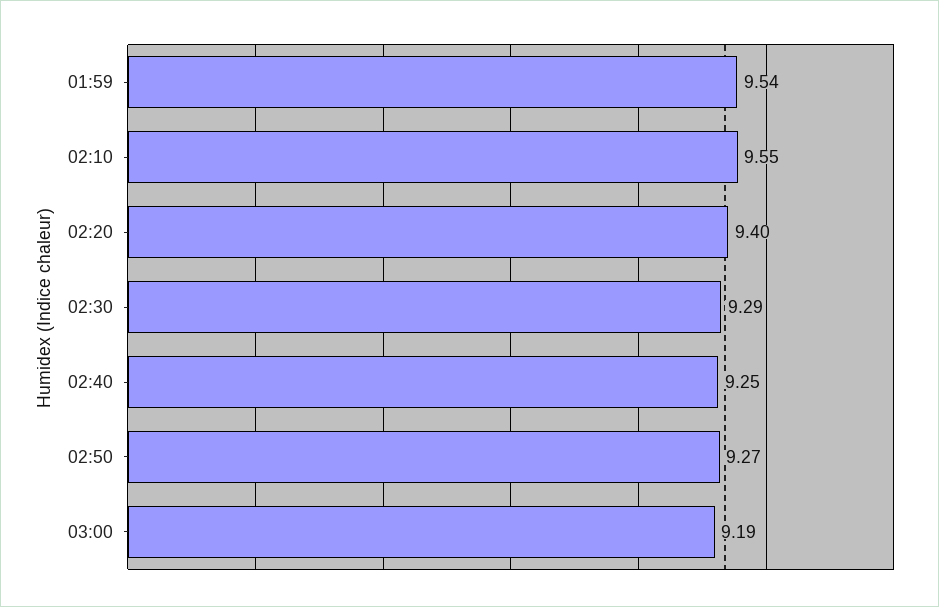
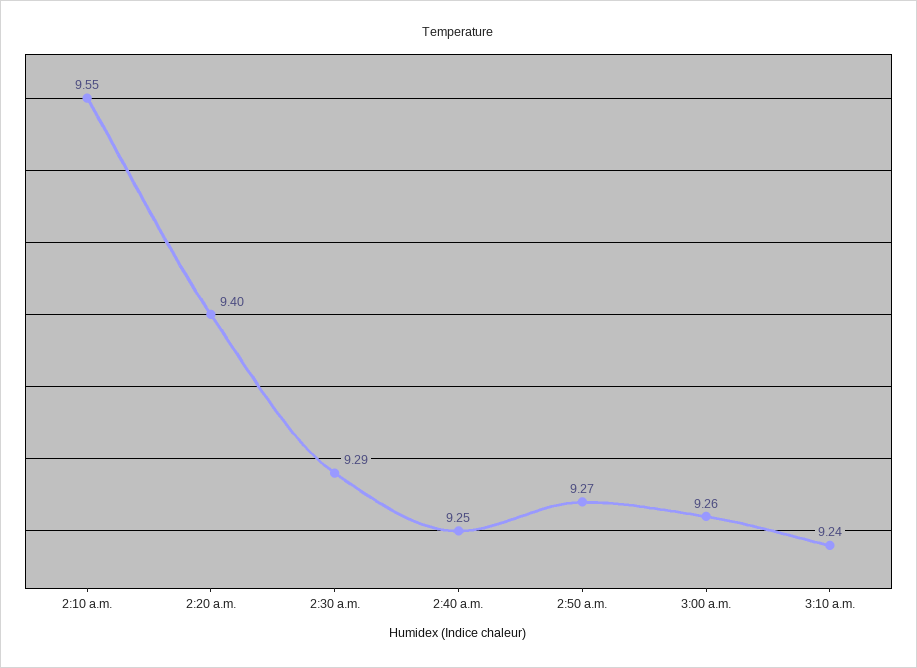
01:59: 9.54 -> none
03:00: 9.19 -> 9.26
3:10 a.m.: none -> 9.24

